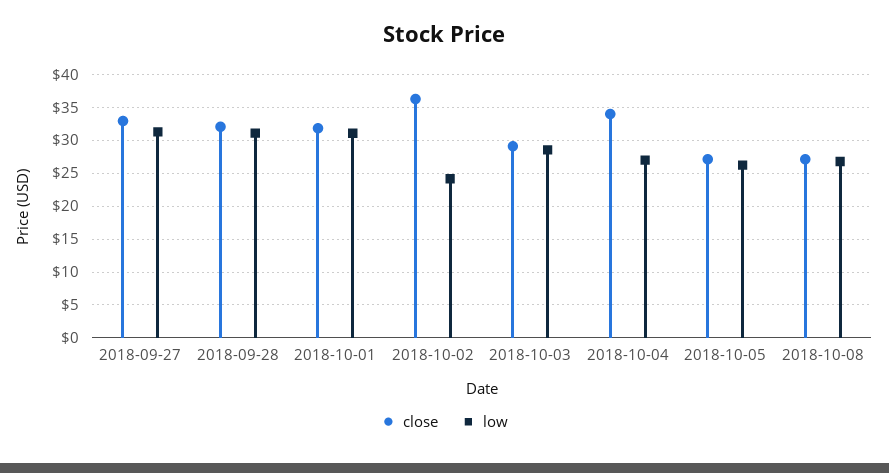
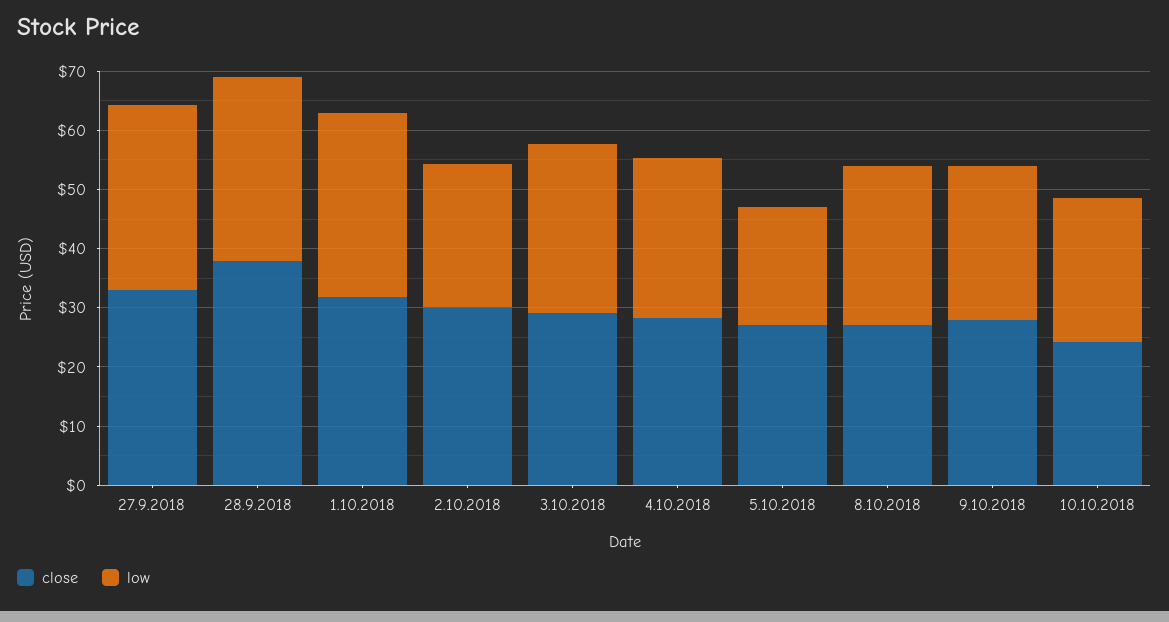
close, 2018-09-28: 32 -> 38
close, 2018-10-02: 36 -> 30
close, 2018-10-04: 34 -> 28
low, 2018-10-05: 26 -> 20
close, 9.10.2018: none -> 28
low, 9.10.2018: none -> 26
close, 10.10.2018: none -> 24
low, 10.10.2018: none -> 24

